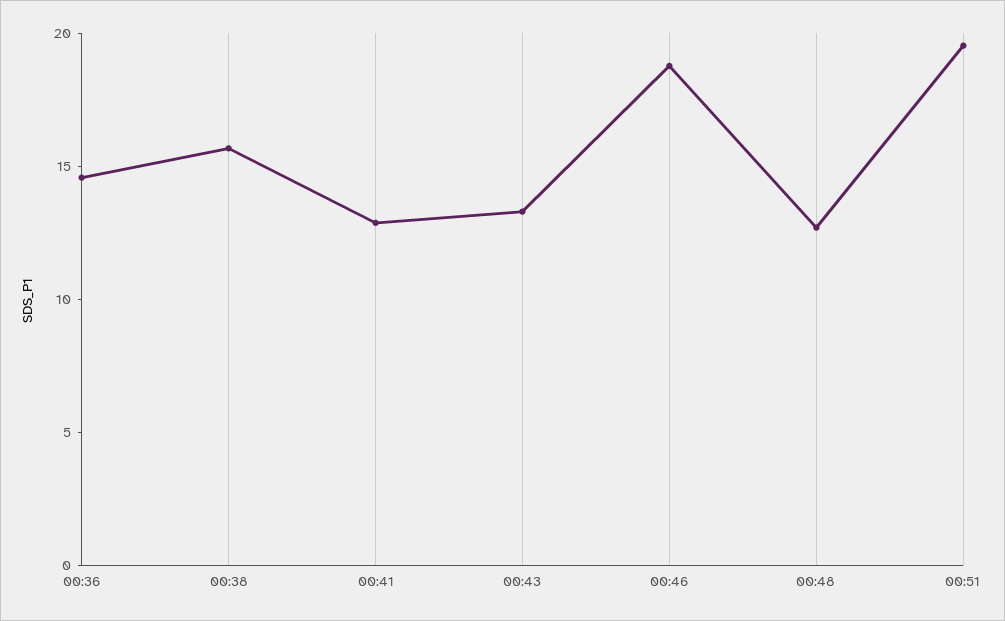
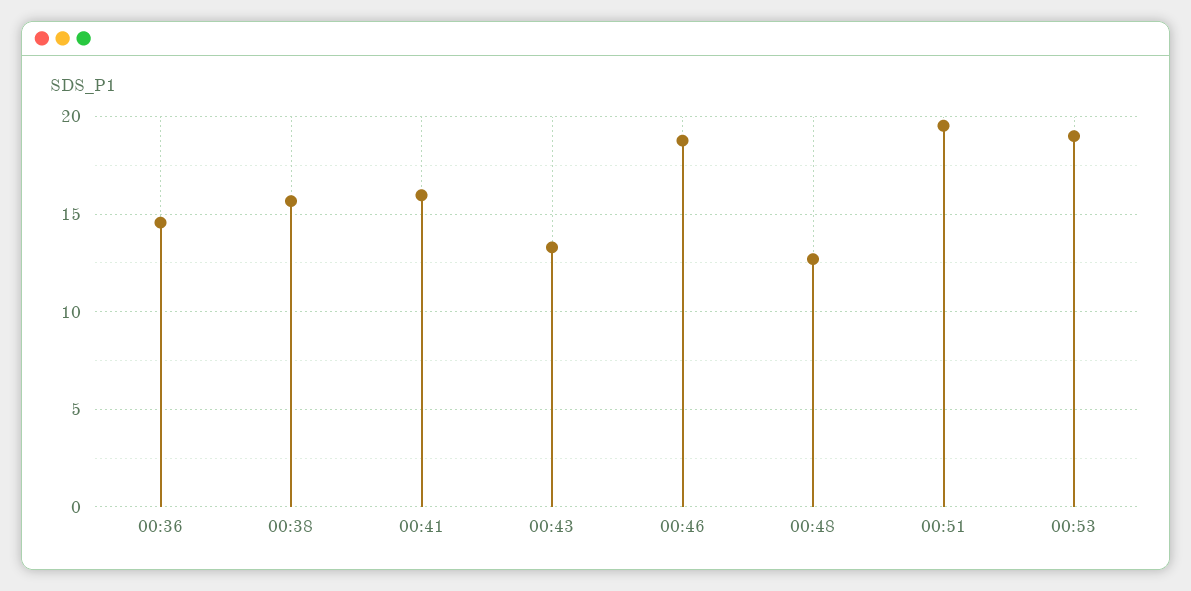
00:41: 13 -> 16
00:53: none -> 19

